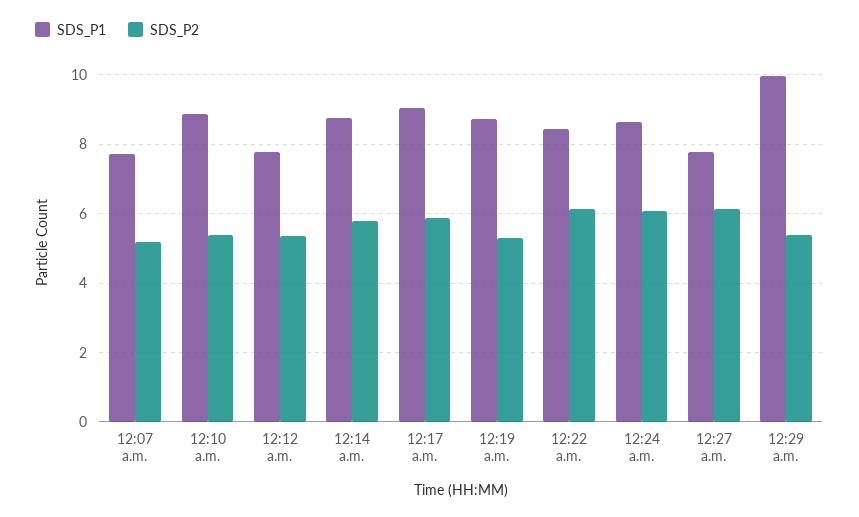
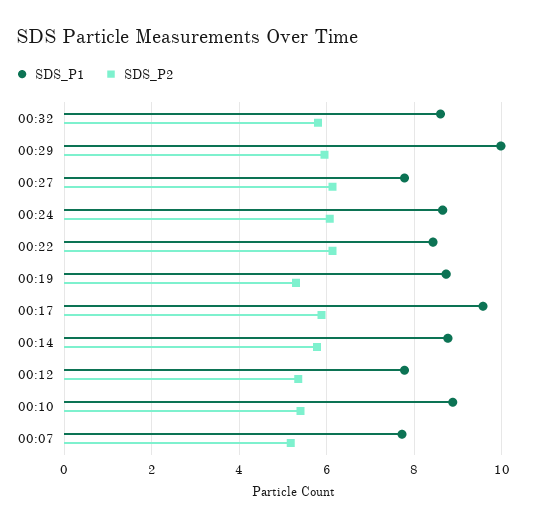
SDS_P1, 12:17 a.m.: 9 -> 9.6
SDS_P2, 12:29 a.m.: 5.4 -> 6
SDS_P1, 00:32: none -> 8.6
SDS_P2, 00:32: none -> 5.8

